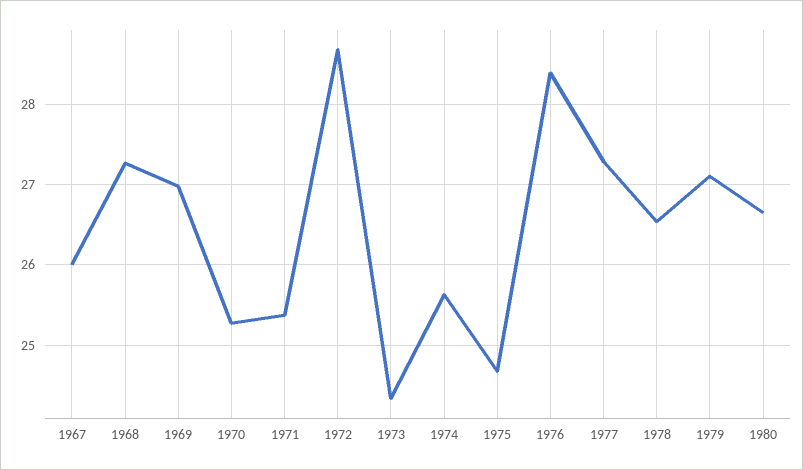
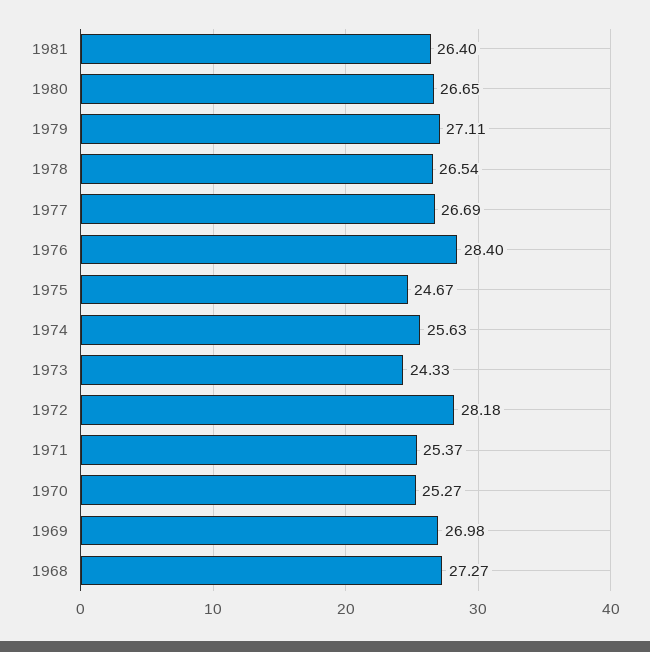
1967: 26 -> none
1972: 28.7 -> 28.18
1977: 27.3 -> 26.69
1981: none -> 26.4

